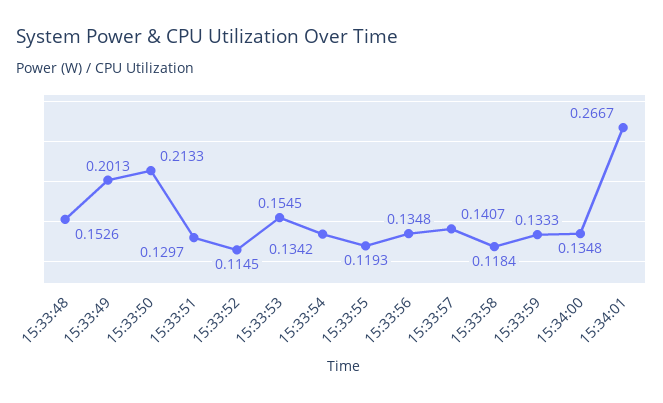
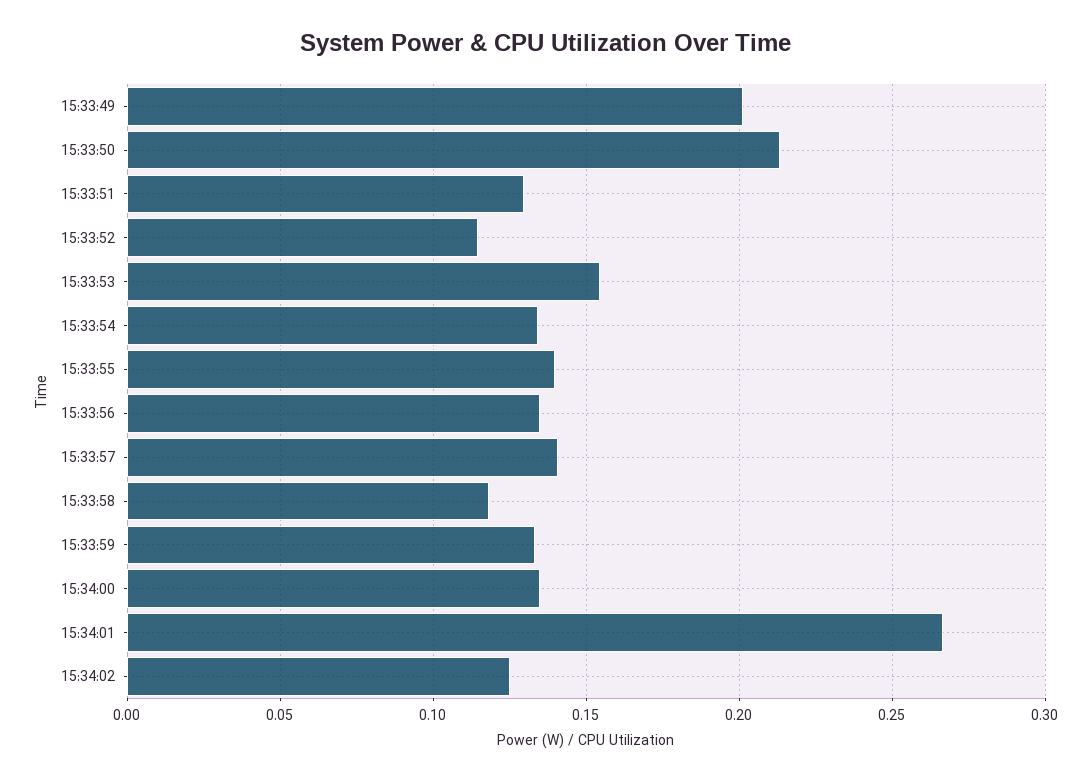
15:33:48: 0.1526 -> none
15:33:55: 0.1193 -> 0.14
15:34:02: none -> 0.125

